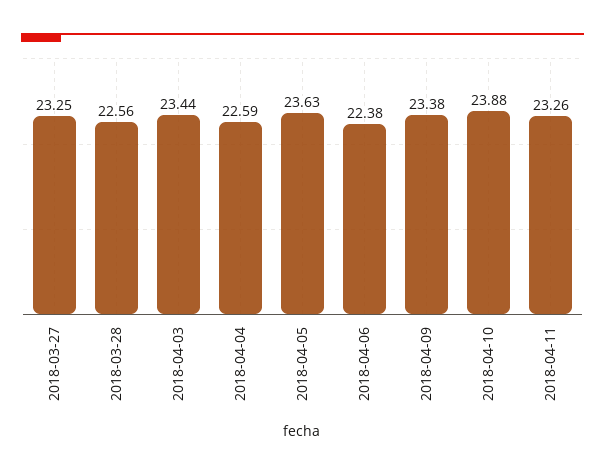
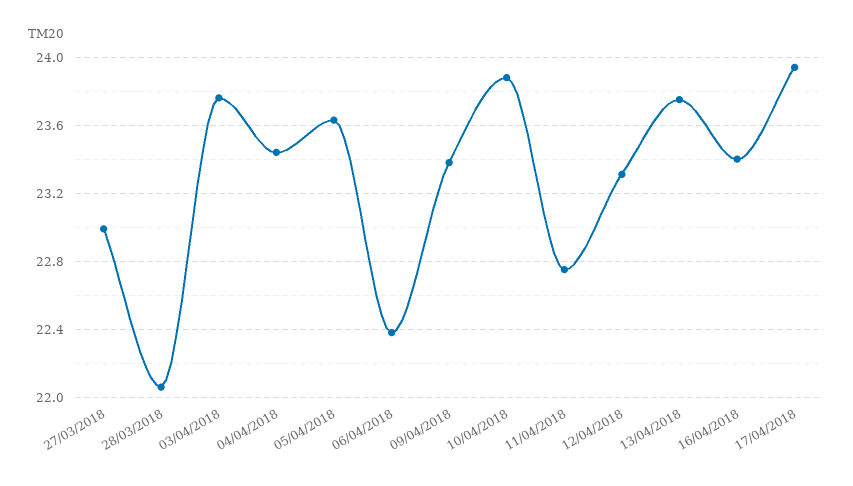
2018-03-27: 23.25 -> 23
2018-03-28: 22.56 -> 22.05
2018-04-03: 23.44 -> 23.75
2018-04-04: 22.59 -> 23.45
2018-04-11: 23.26 -> 22.75
12/04/2018: none -> 23.3
13/04/2018: none -> 23.75
16/04/2018: none -> 23.4
17/04/2018: none -> 23.95

